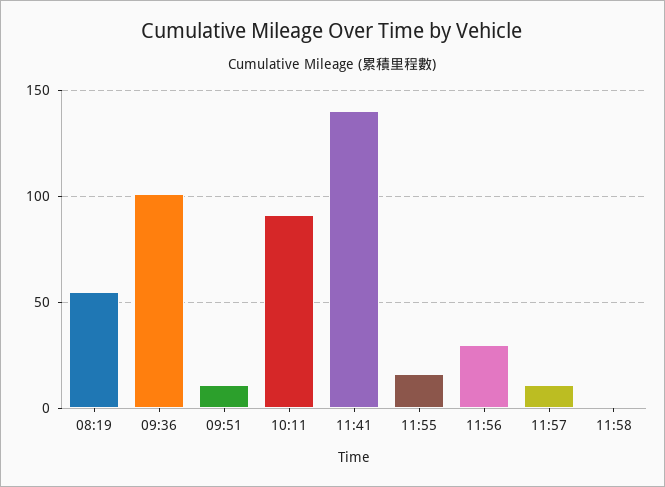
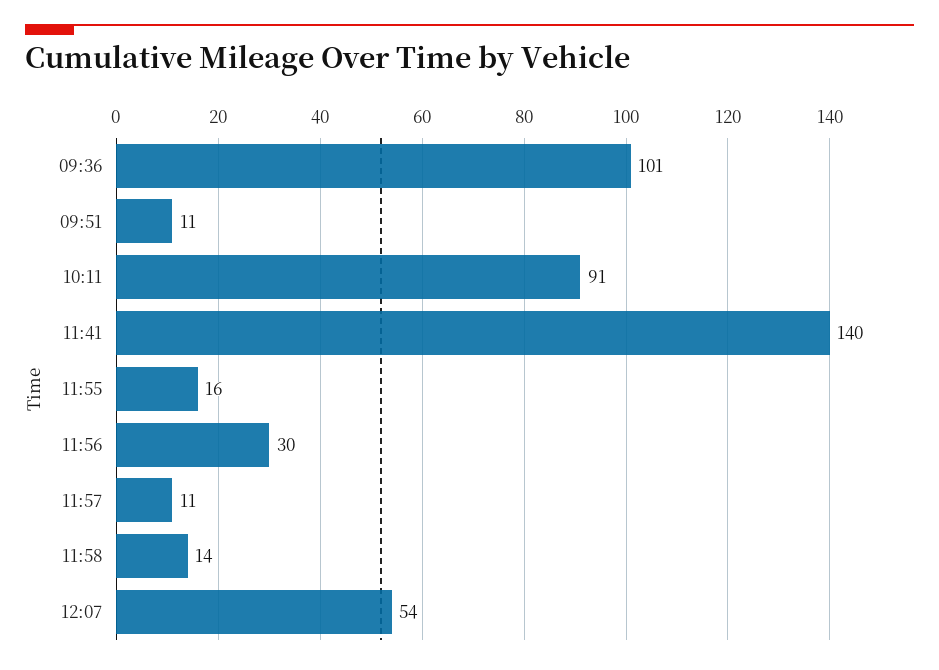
08:19: 55 -> none
11:58: 0 -> 14
12:07: none -> 54

